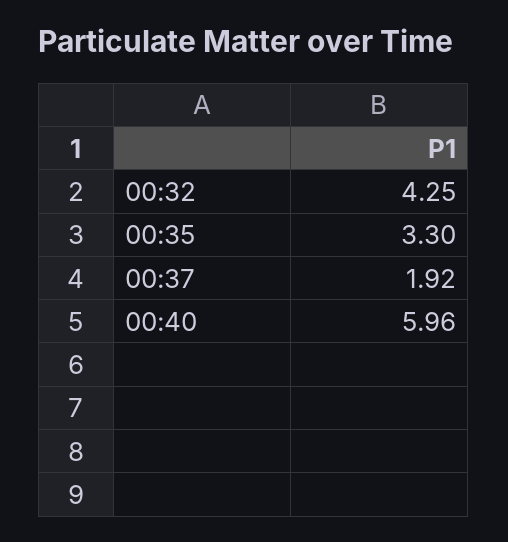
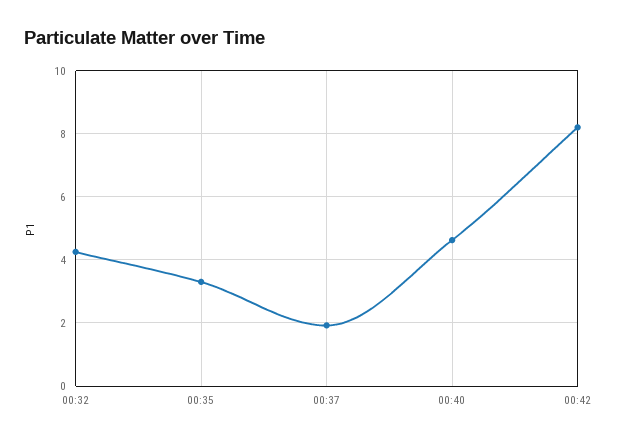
00:40: 5.96 -> 4.6
00:42: none -> 8.2

